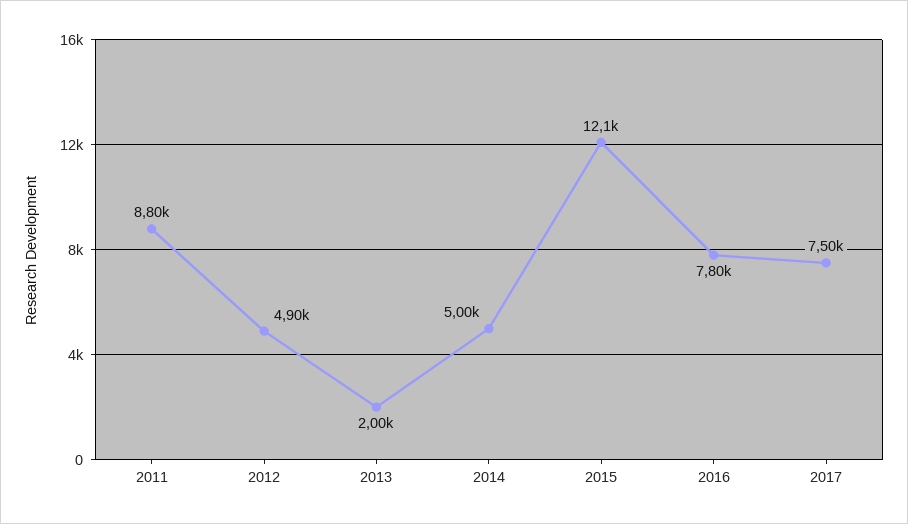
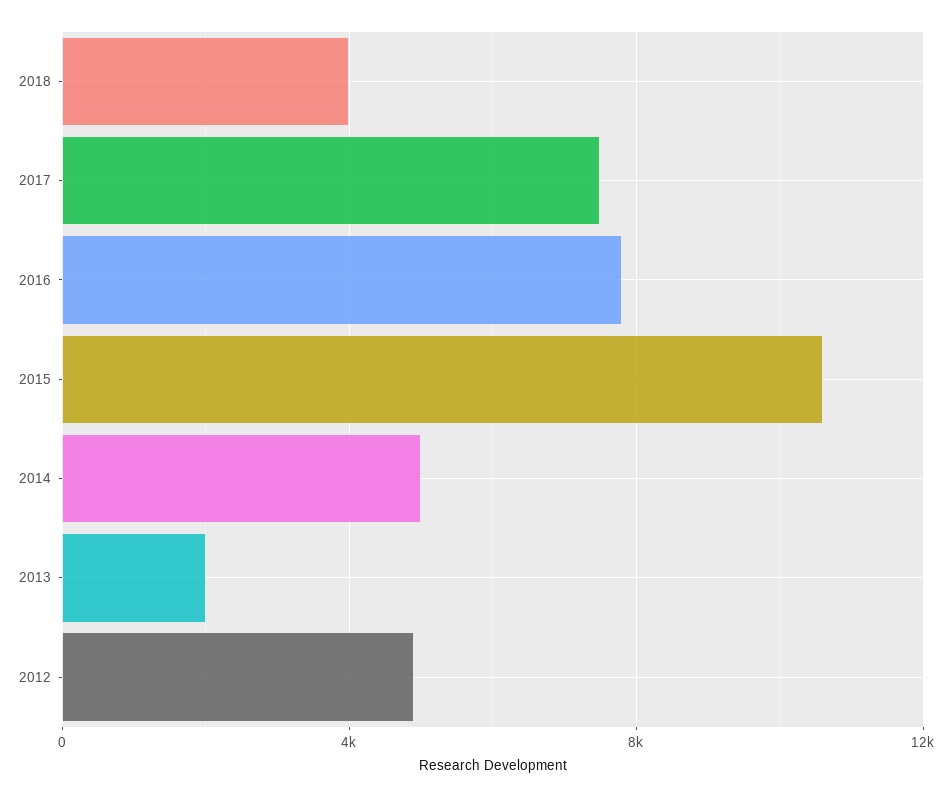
2011: 8800 -> none
2015: 12100 -> 10500
2018: none -> 4000

